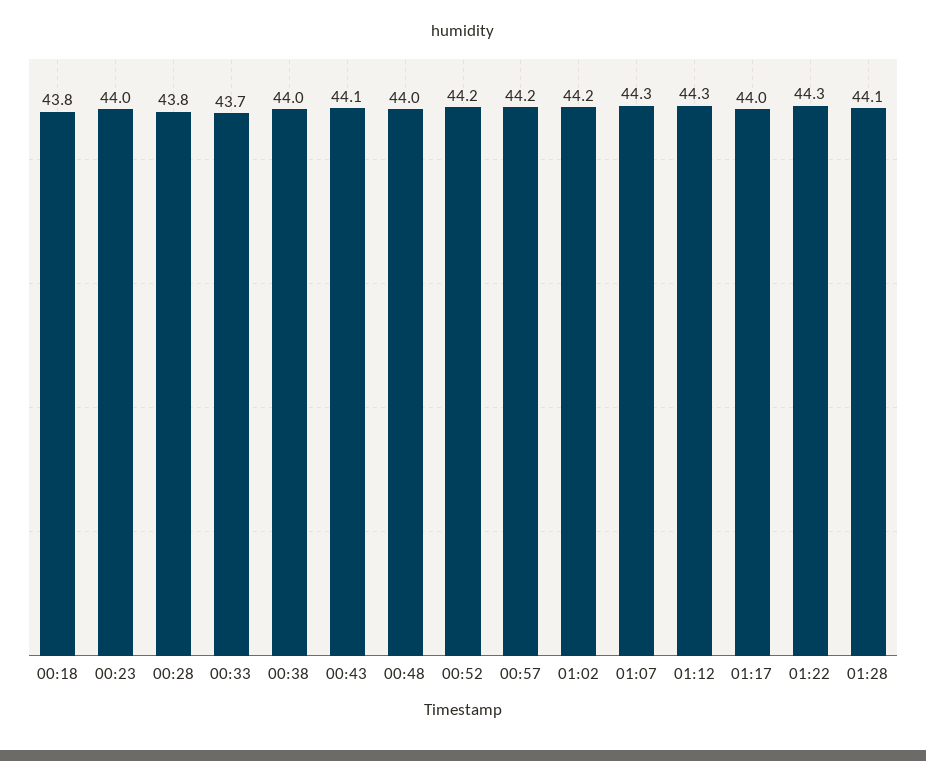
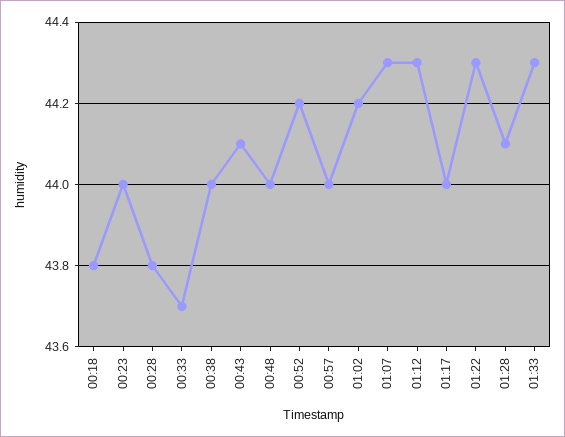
00:57: 44.2 -> 44
01:33: none -> 44.3

